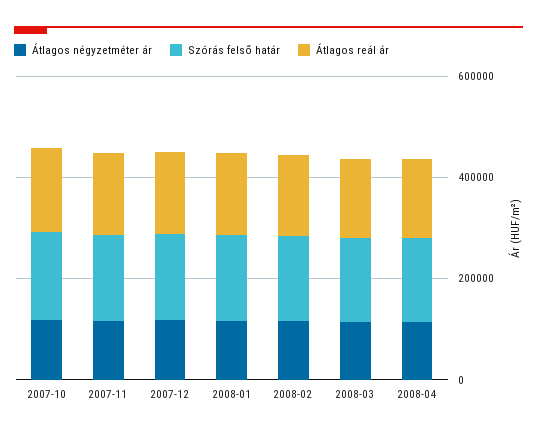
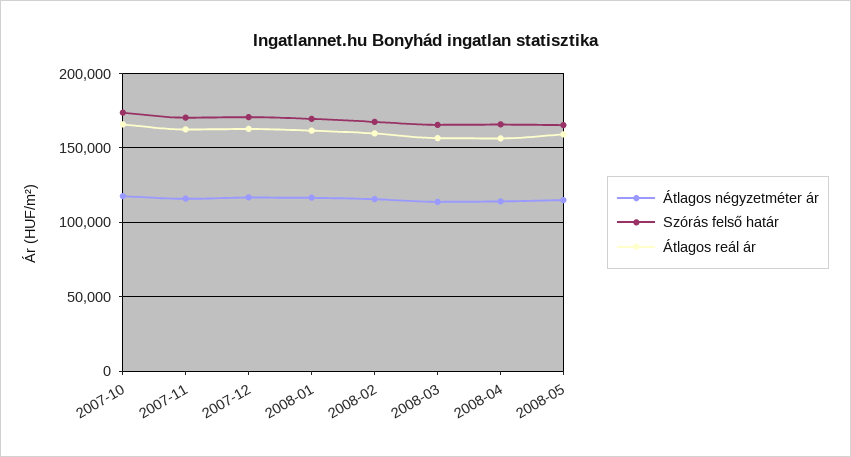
Átlagos négyzetméter ár, 2008-05: none -> 115000
Szórás felső határ, 2008-05: none -> 165000
Átlagos reál ár, 2008-05: none -> 160000

